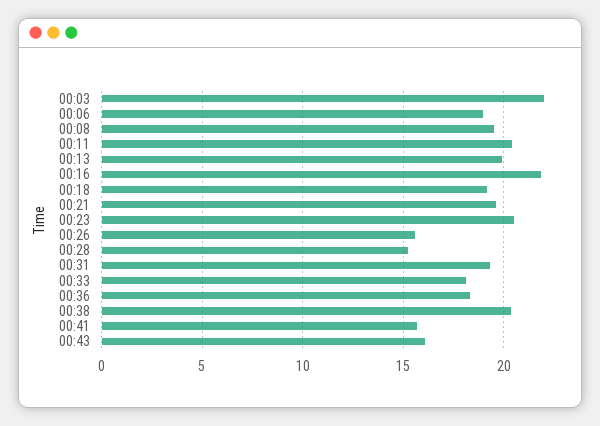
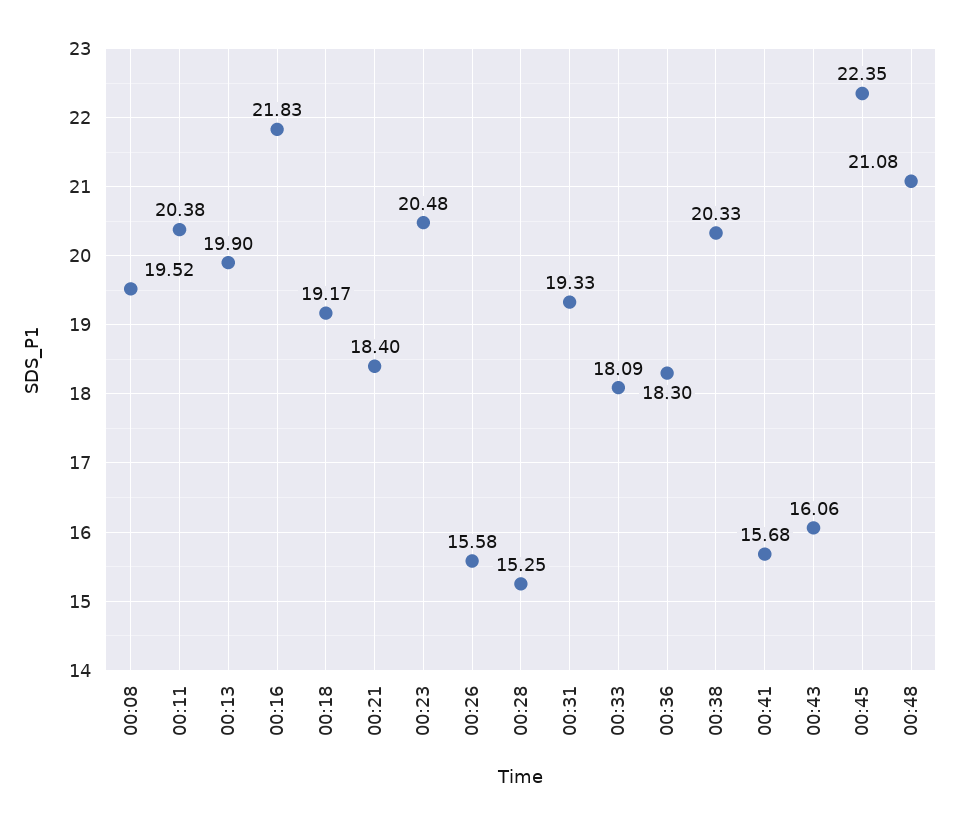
00:03: 22 -> none
00:06: 19 -> none
00:21: 19.5 -> 18.4
00:45: none -> 22.35
00:48: none -> 21.08

